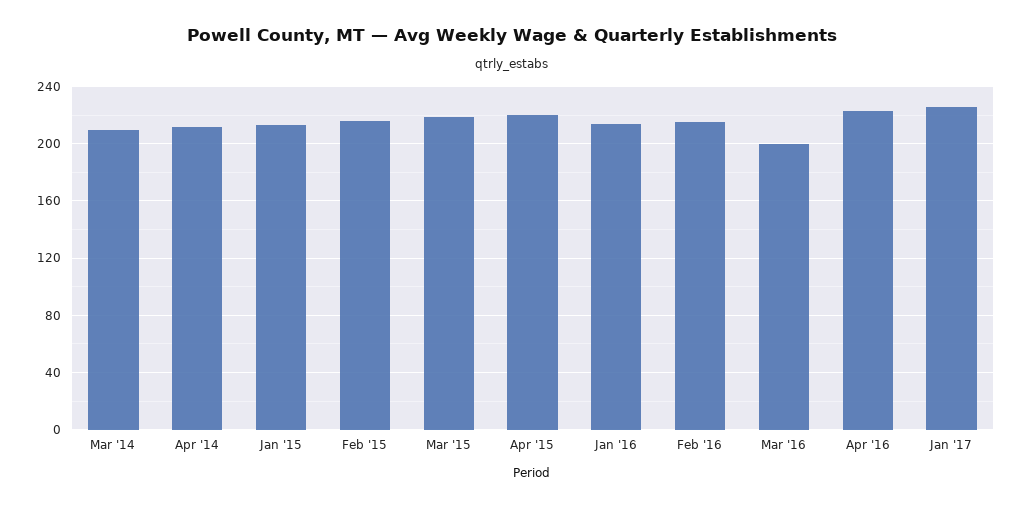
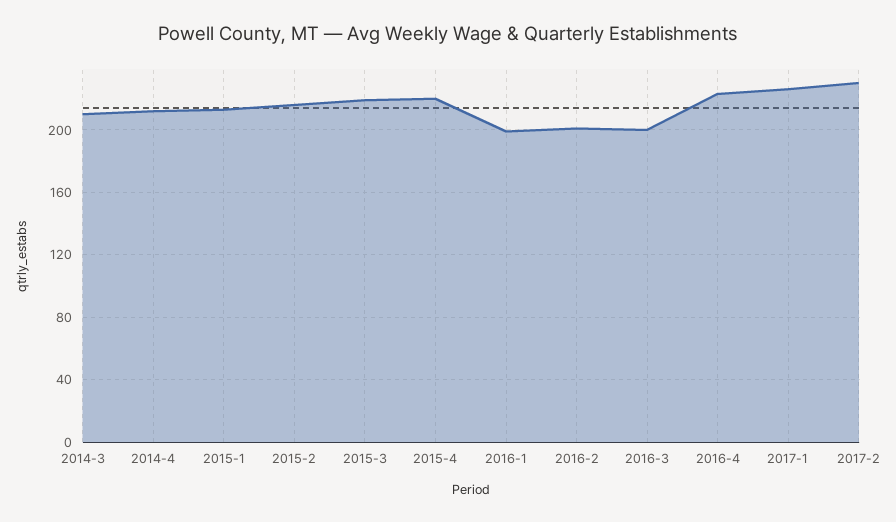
Jan '16: 215 -> 200
Feb '16: 215 -> 200
2017-2: none -> 230

